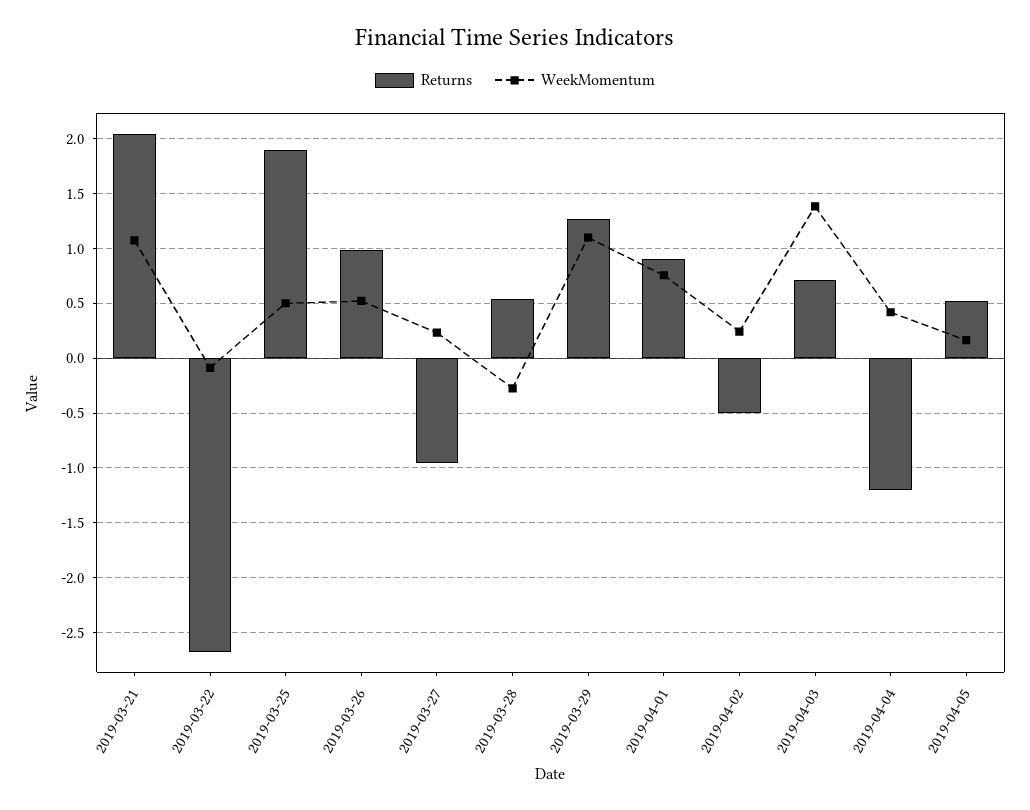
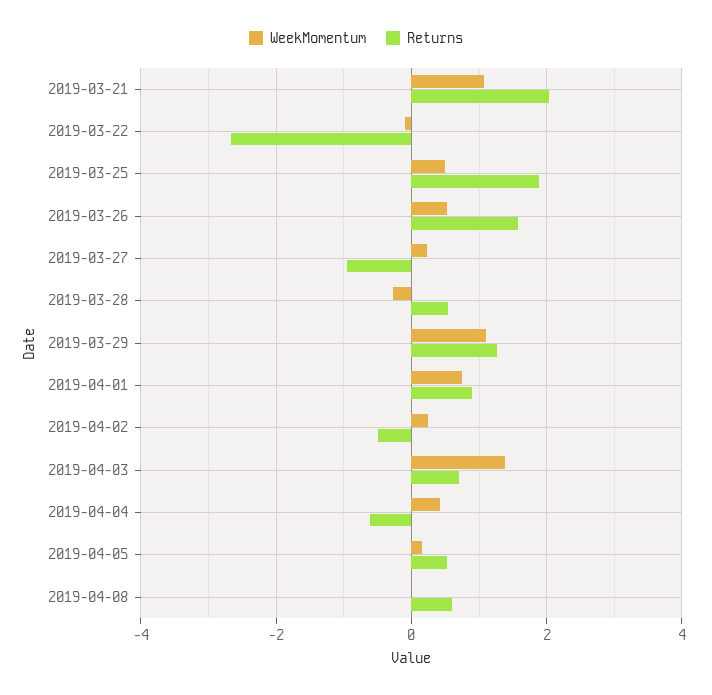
Returns, 2019-03-26: 1 -> 1.6
Returns, 2019-04-04: -1.2 -> -0.6
WeekMomentum, 2019-04-08: none -> 0
Returns, 2019-04-08: none -> 0.6

